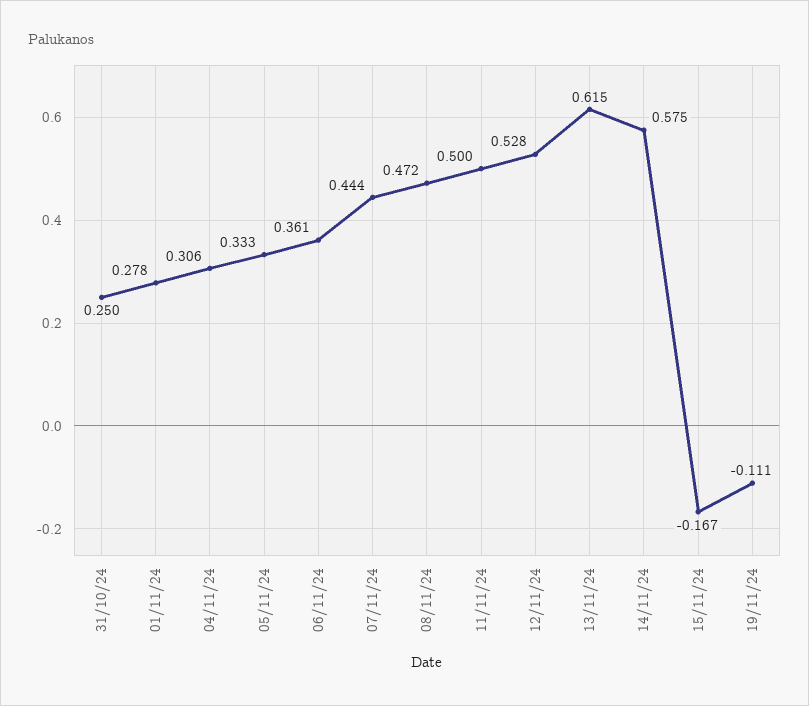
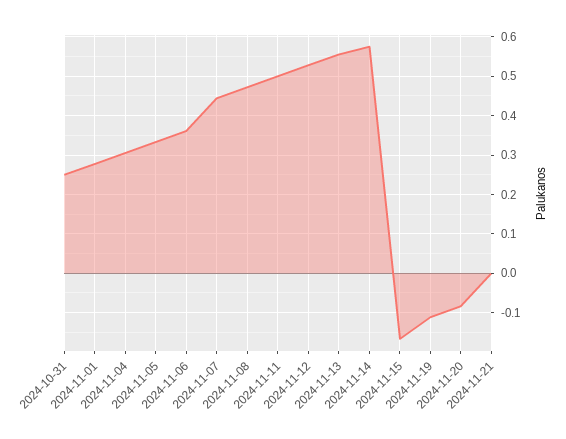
13/11/24: 0.615 -> 0.56
2024-11-20: none -> -0.08
2024-11-21: none -> 0

